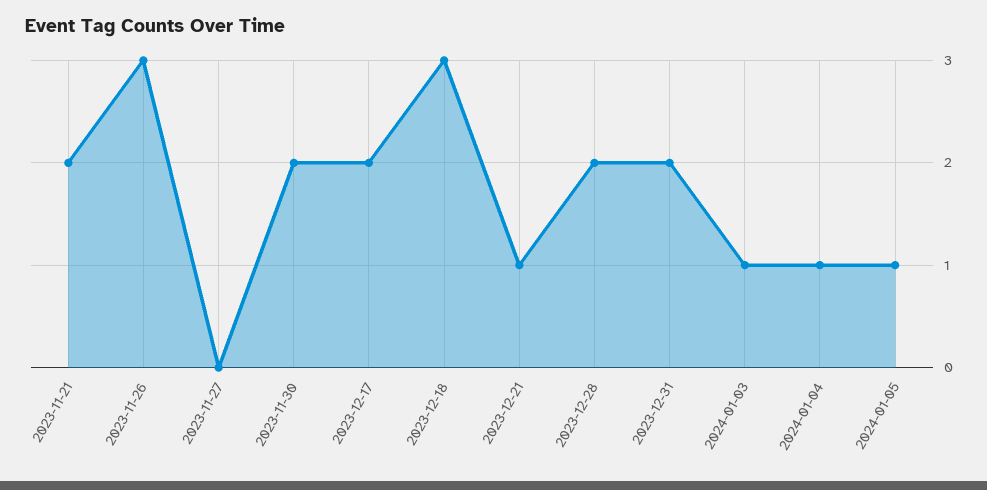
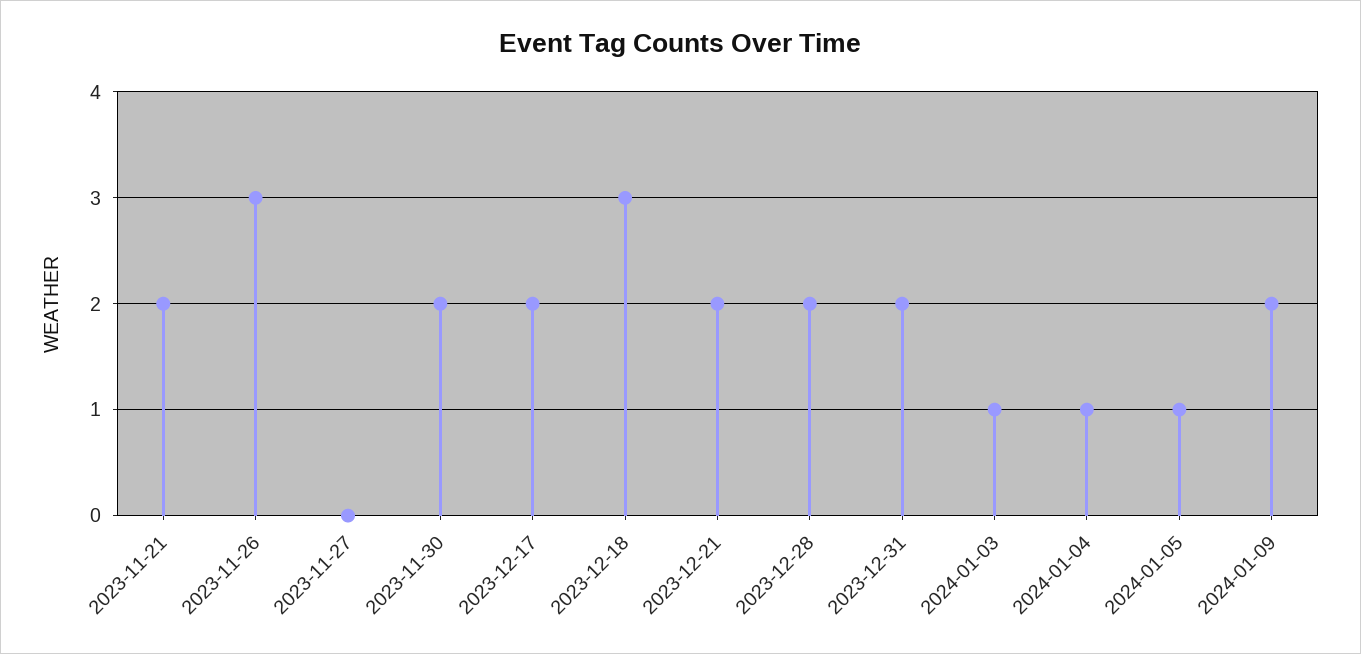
2023-12-21: 1 -> 2
2024-01-09: none -> 2

